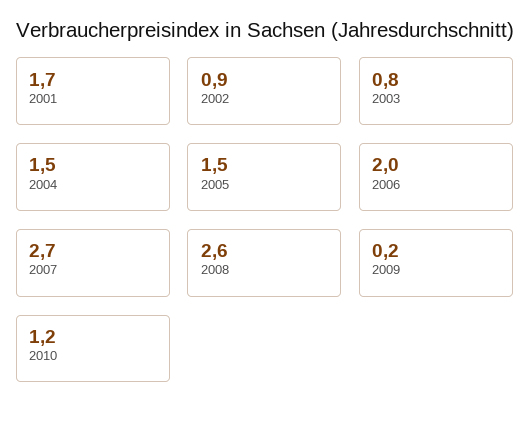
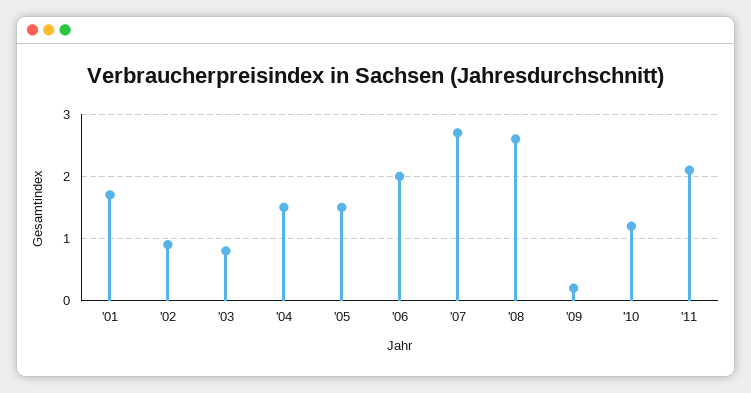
'11: none -> 2.1

